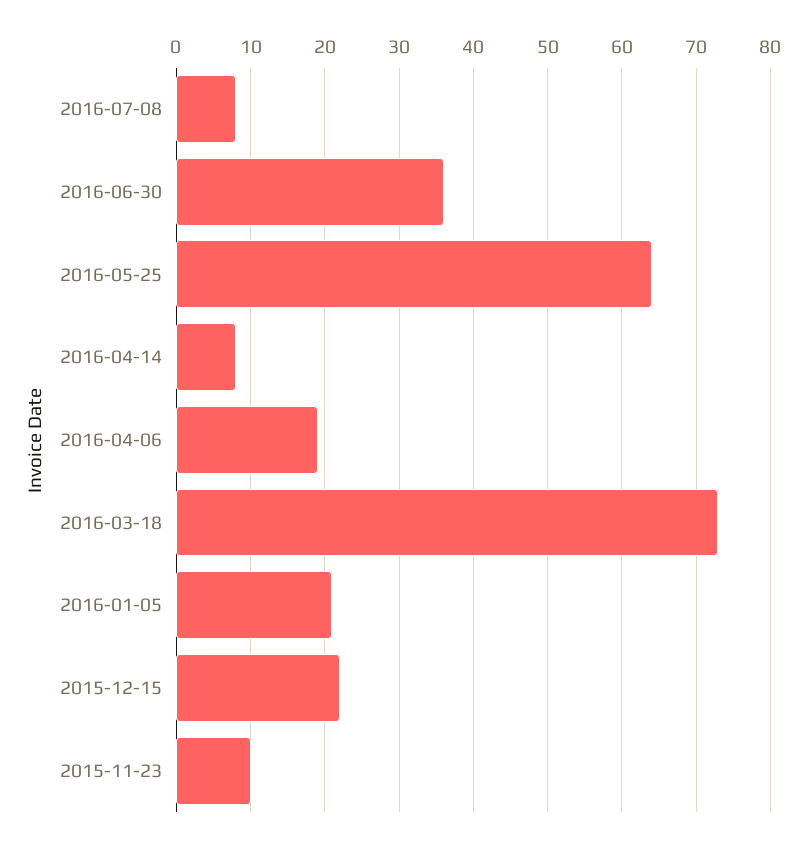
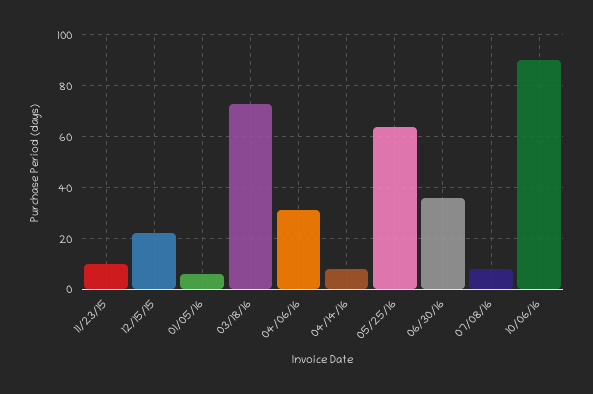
2016-04-06: 19 -> 30
2016-01-05: 21 -> 5
10/06/16: none -> 90

